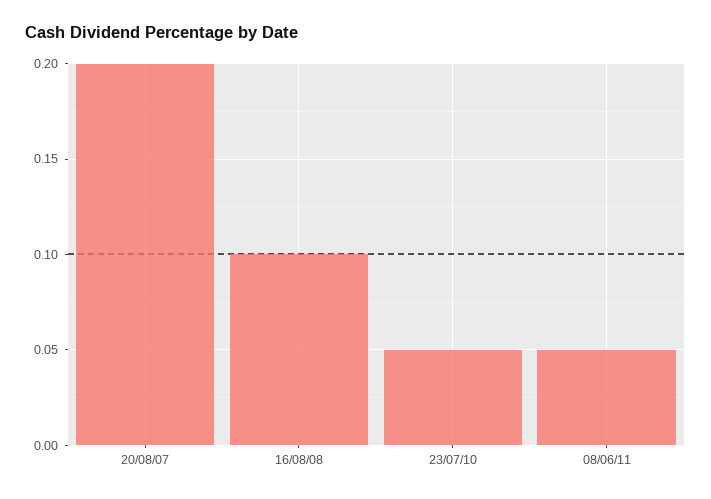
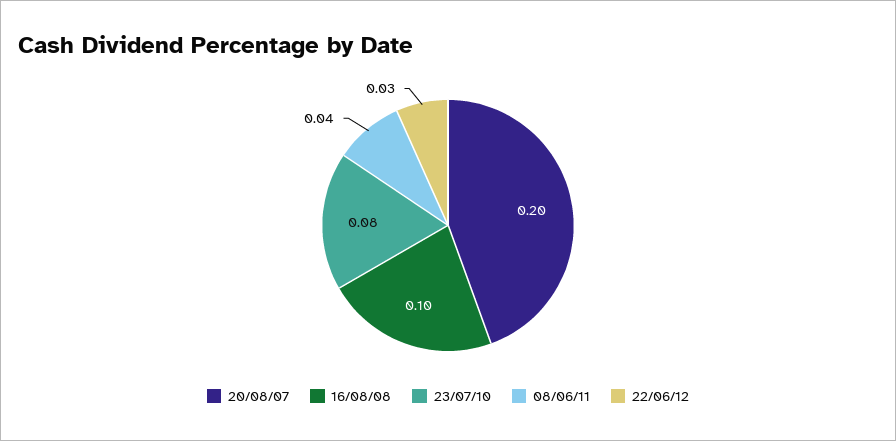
23/07/10: 0.05 -> 0.08
08/06/11: 0.05 -> 0.04
22/06/12: none -> 0.03

